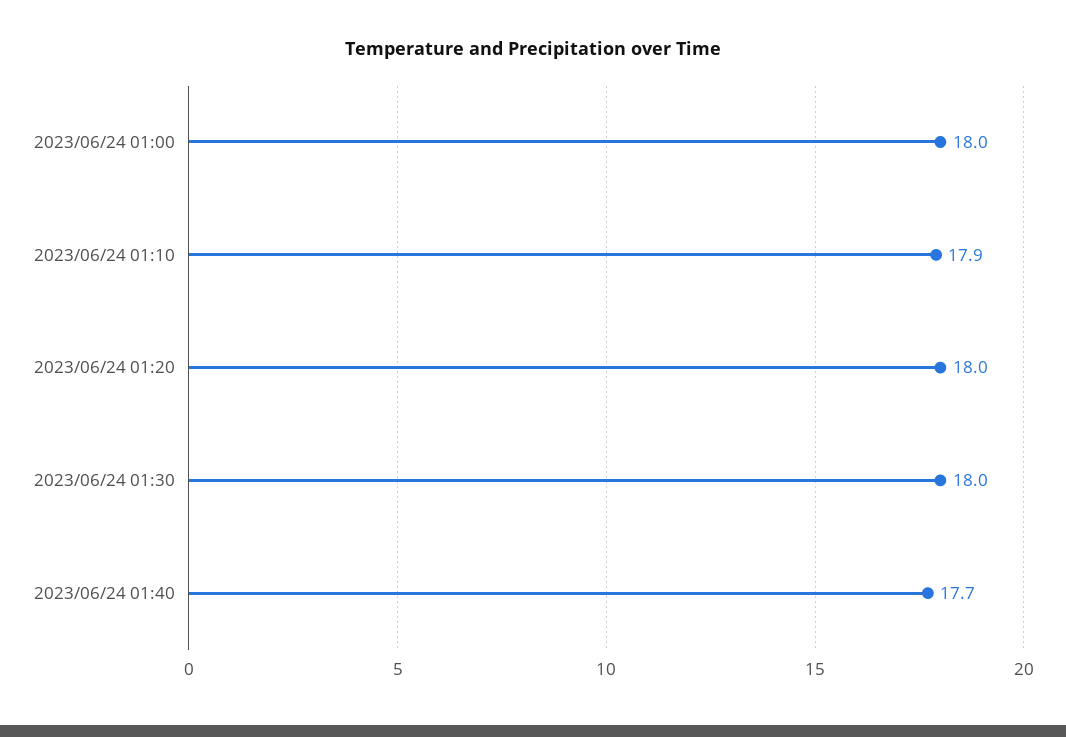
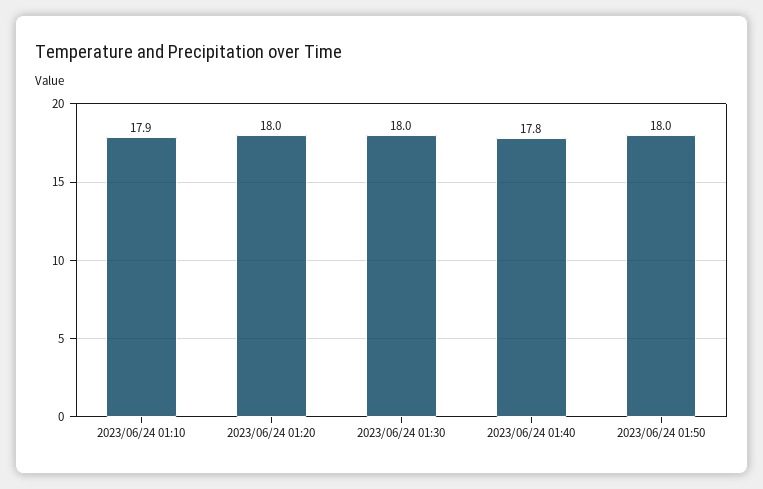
2023/06/24 01:00: 18 -> none
2023/06/24 01:40: 17.7 -> 17.8
2023/06/24 01:50: none -> 18

